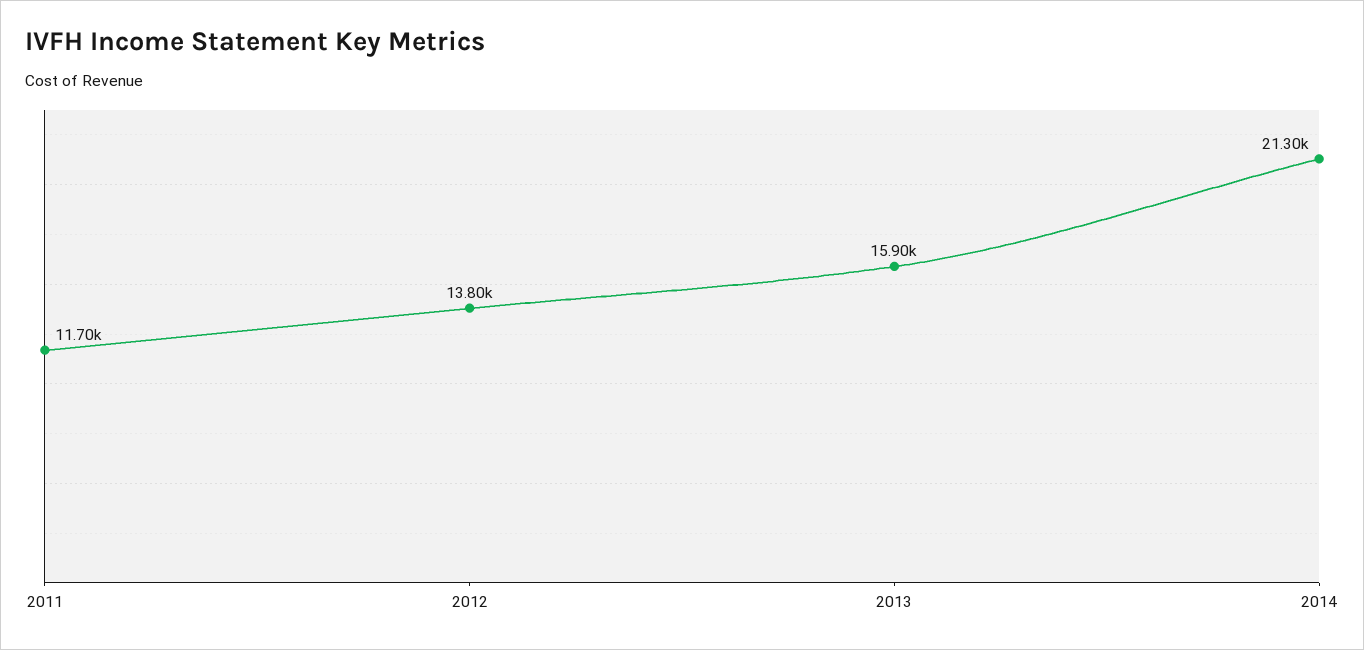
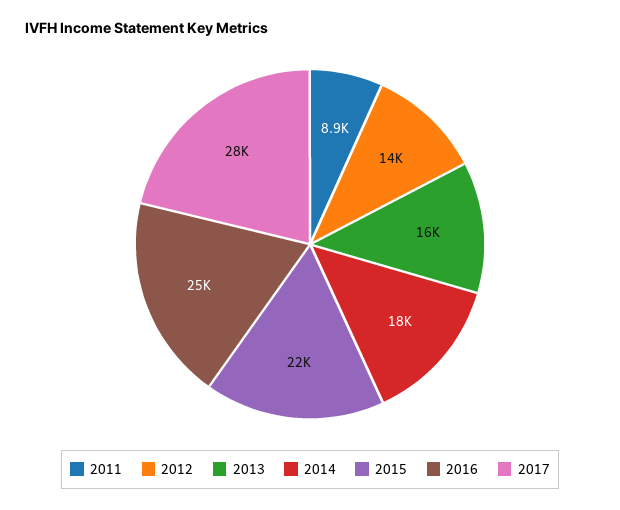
2011: 11700 -> 8900
2014: 21300 -> 18000
2015: none -> 22000
2016: none -> 25000
2017: none -> 28000

